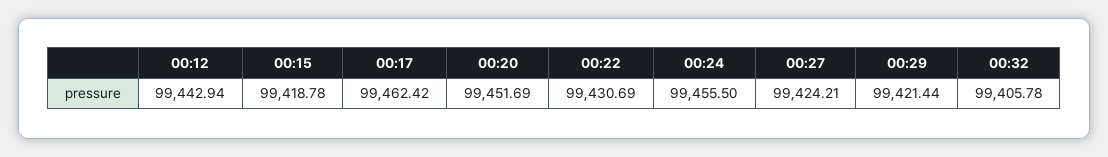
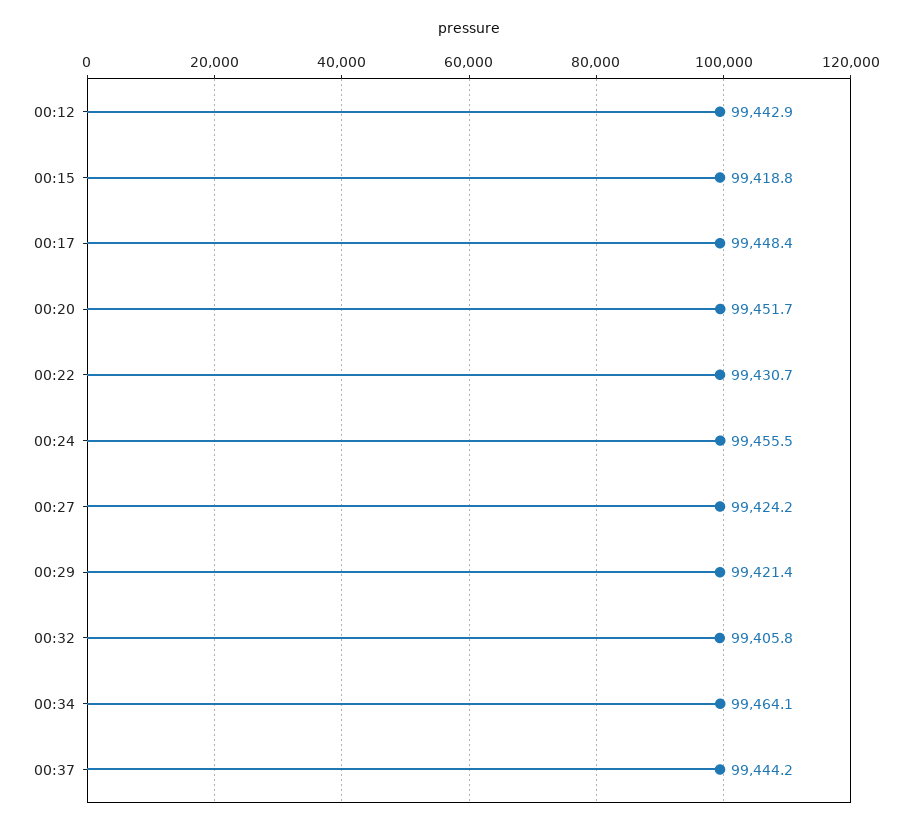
00:17: 99462.42 -> 99448.4
00:34: none -> 99464.1
00:37: none -> 99444.2

